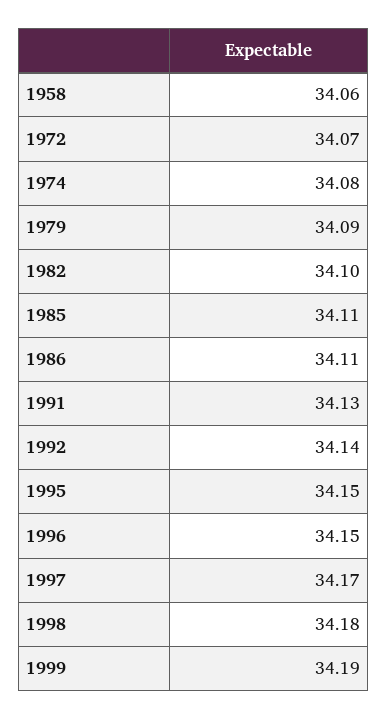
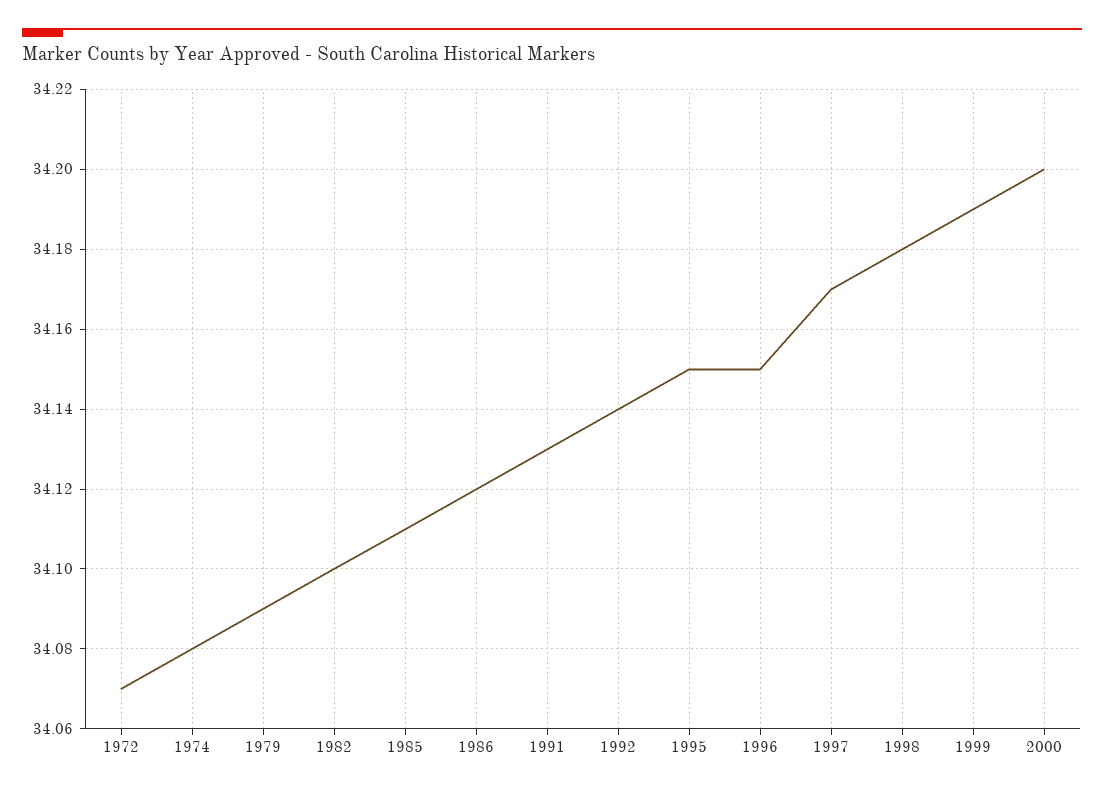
1958: 34.06 -> none
1986: 34.11 -> 34.12
2000: none -> 34.2

